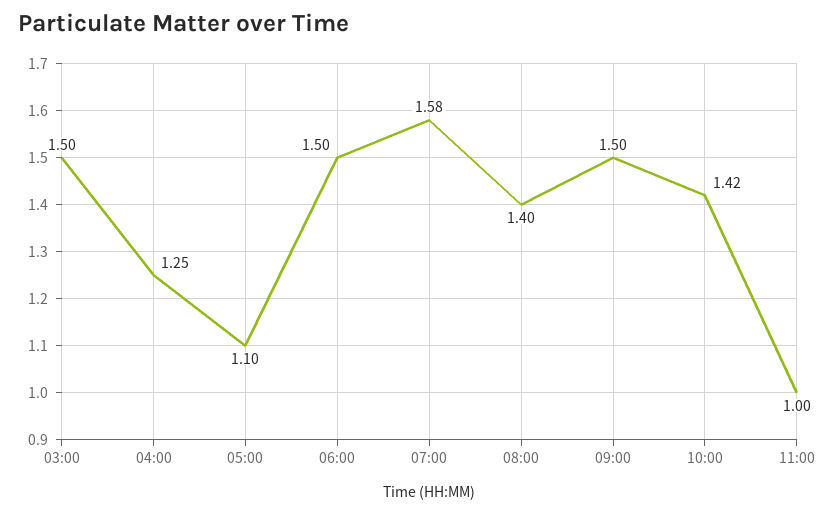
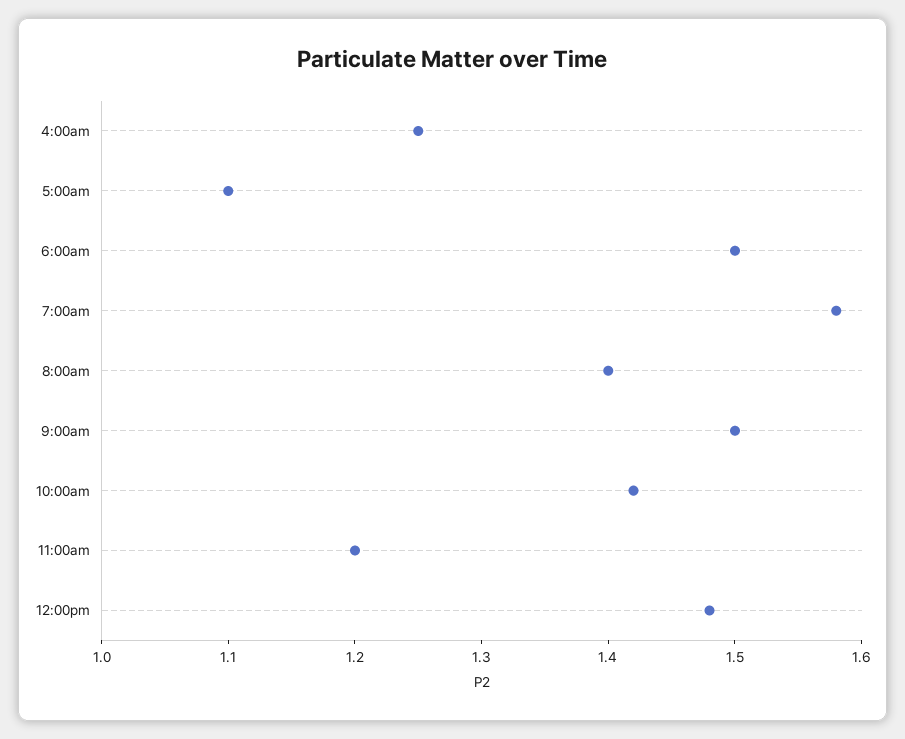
03:00: 1.5 -> none
11:00: 1 -> 1.2
12:00pm: none -> 1.48

